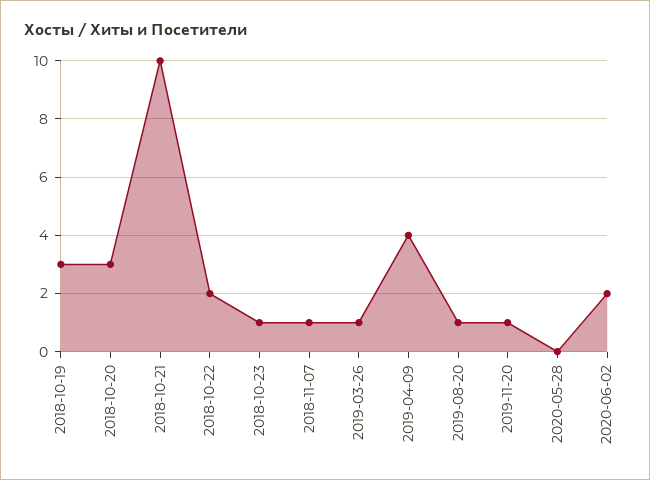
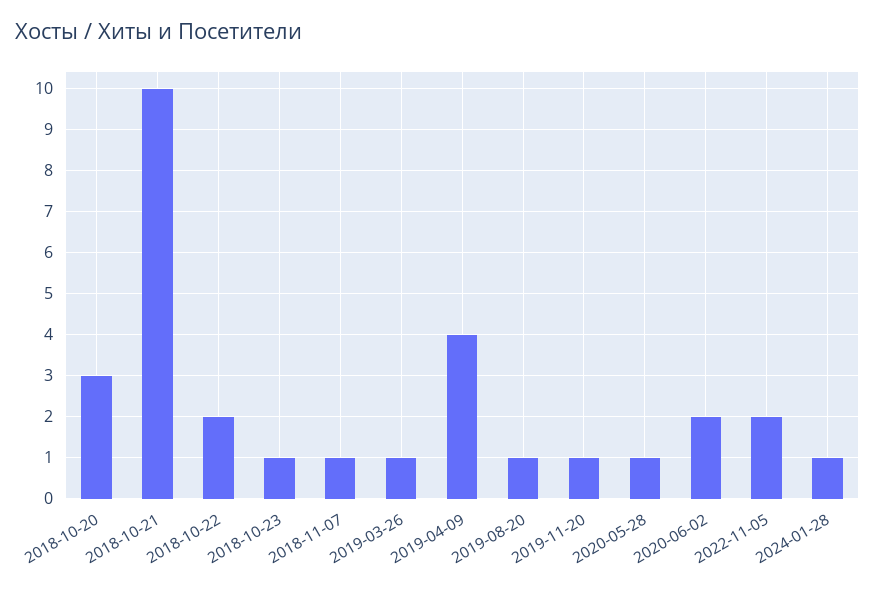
2018-10-19: 3 -> none
2020-05-28: 0 -> 1
2022-11-05: none -> 2
2024-01-28: none -> 1

